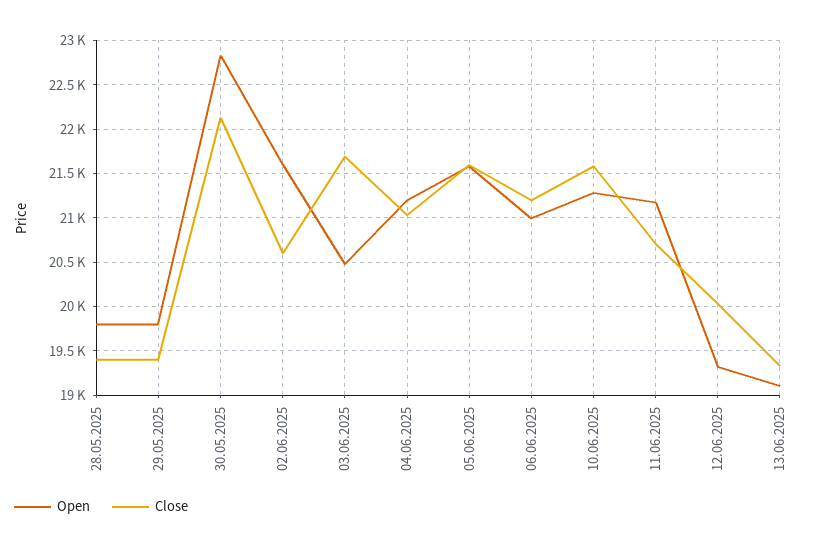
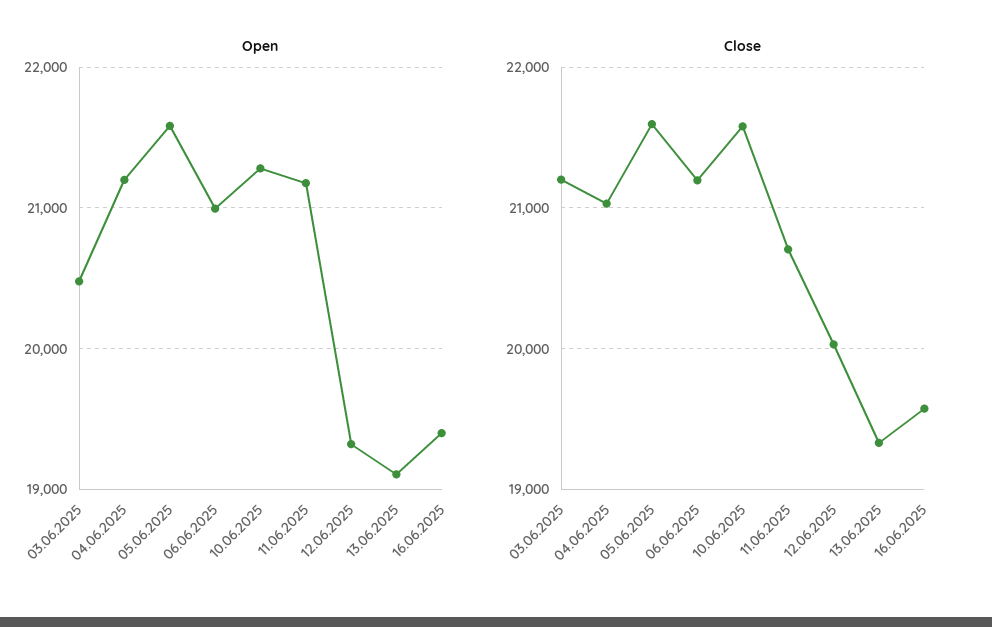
Open, 28.05.2025: 19800 -> none
Close, 28.05.2025: 19400 -> none
Open, 29.05.2025: 19800 -> none
Close, 29.05.2025: 19400 -> none
Open, 30.05.2025: 22800 -> none
Close, 30.05.2025: 22100 -> none
Open, 02.06.2025: 21600 -> none
Close, 02.06.2025: 20600 -> none
Close, 03.06.2025: 21700 -> 21200
Open, 16.06.2025: none -> 19400
Close, 16.06.2025: none -> 19600

